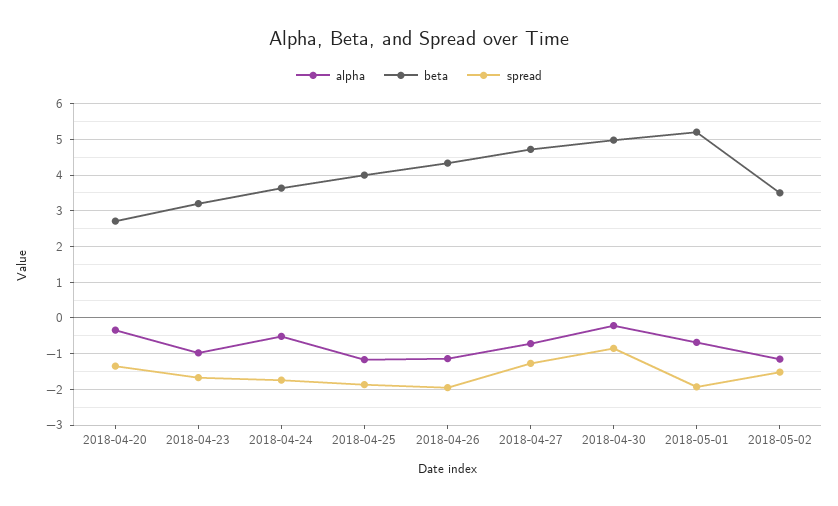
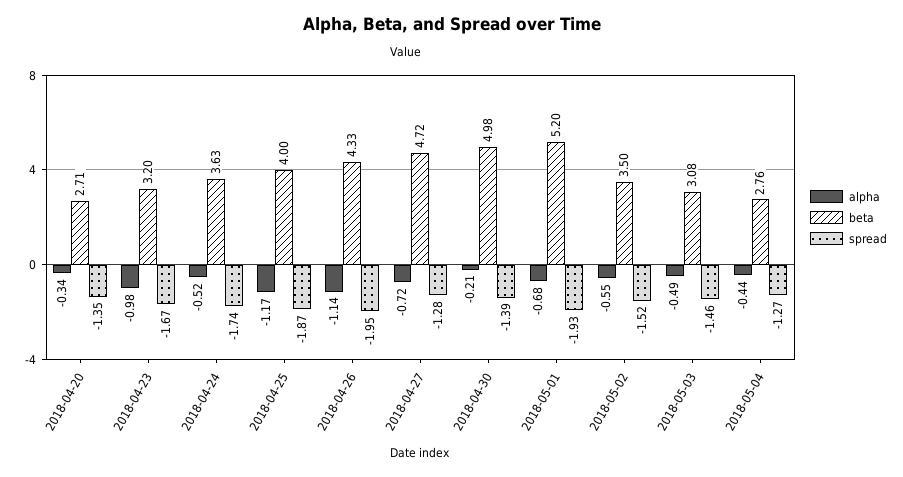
spread, 2018-04-30: -0.8 -> -1.39
alpha, 2018-05-02: -1.2 -> -0.55
alpha, 2018-05-03: none -> -0.49
beta, 2018-05-03: none -> 3.08
spread, 2018-05-03: none -> -1.46
alpha, 2018-05-04: none -> -0.44
beta, 2018-05-04: none -> 2.76
spread, 2018-05-04: none -> -1.27

